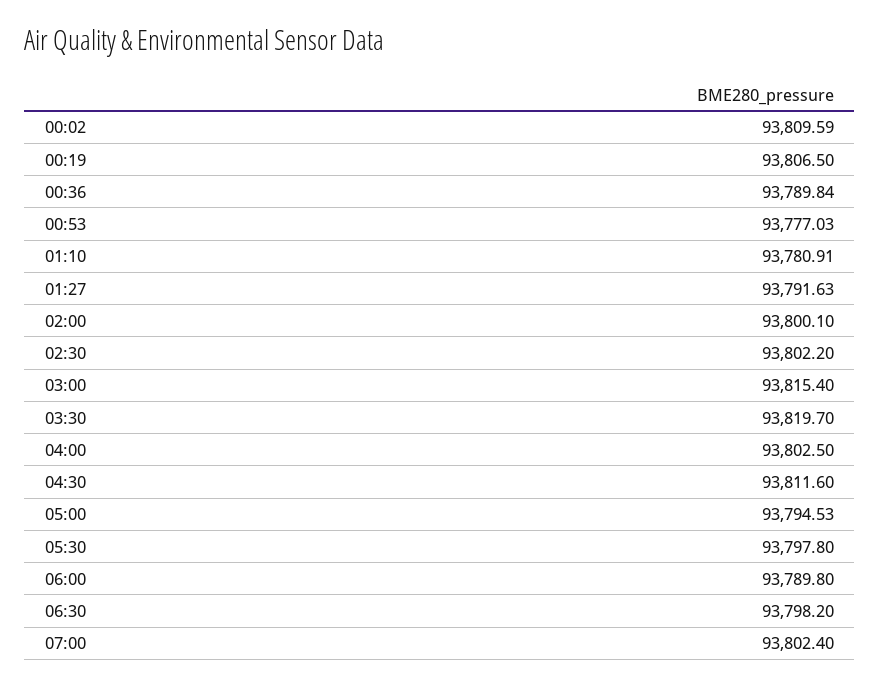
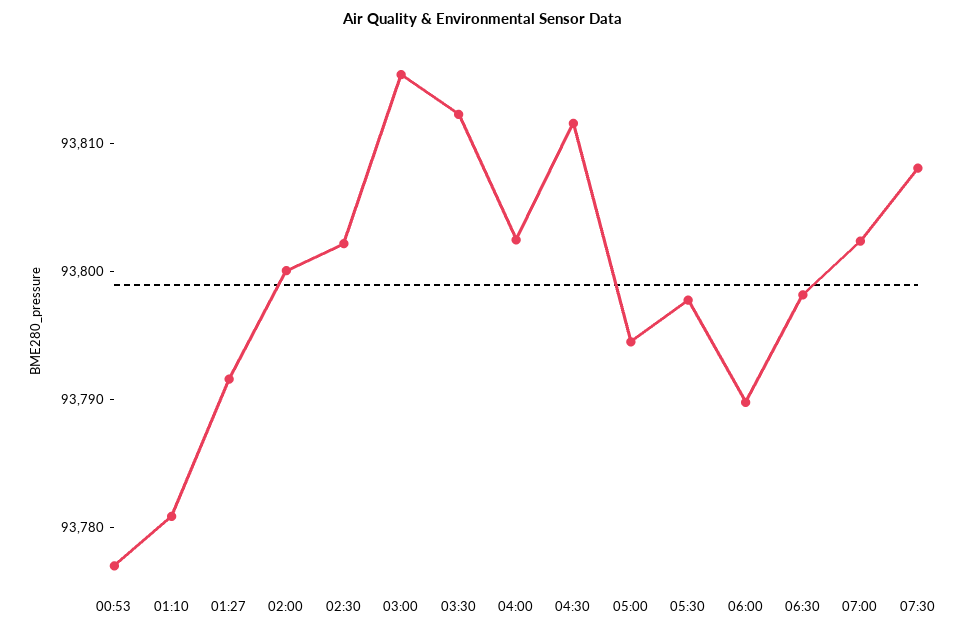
00:02: 93809.59 -> none
00:19: 93806.5 -> none
00:36: 93789.84 -> none
03:30: 93819.7 -> 93812
07:30: none -> 93808

